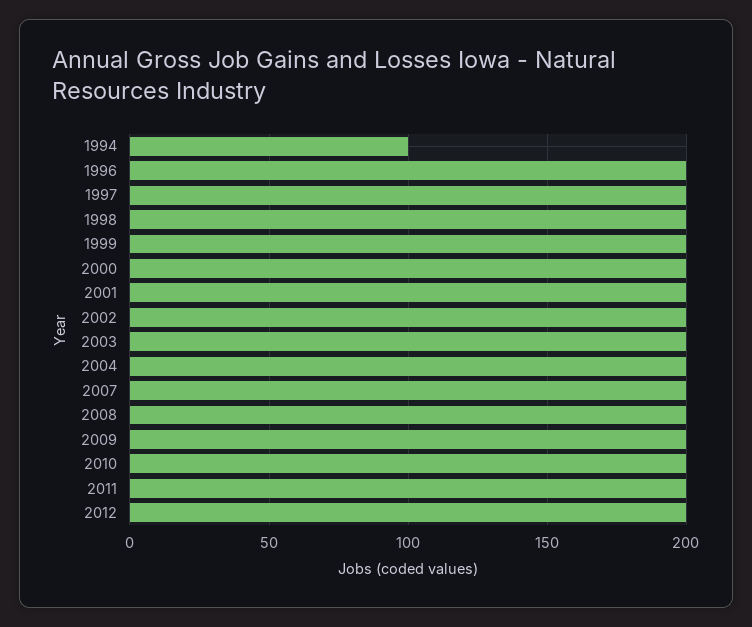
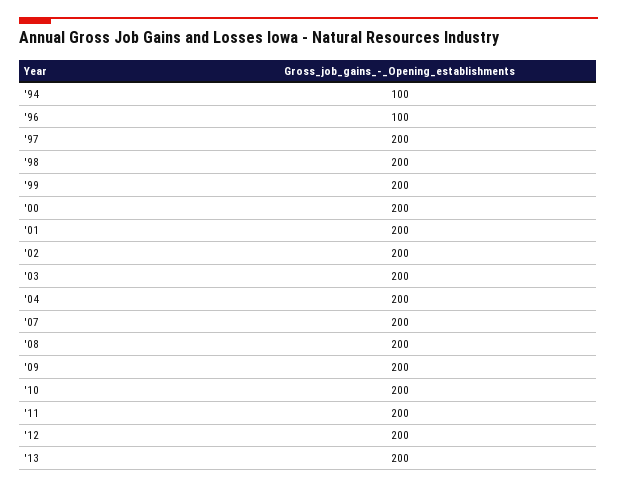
1996: 200 -> 100
'13: none -> 200

